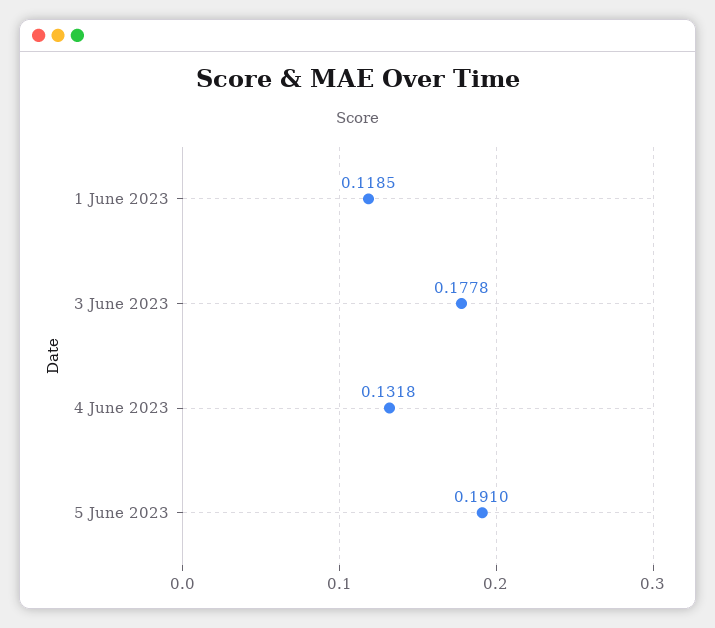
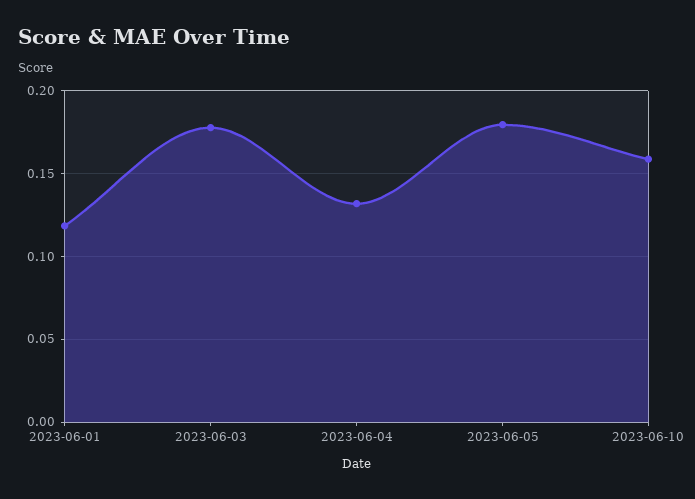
5 June 2023: 0.191 -> 0.18
2023-06-10: none -> 0.16

